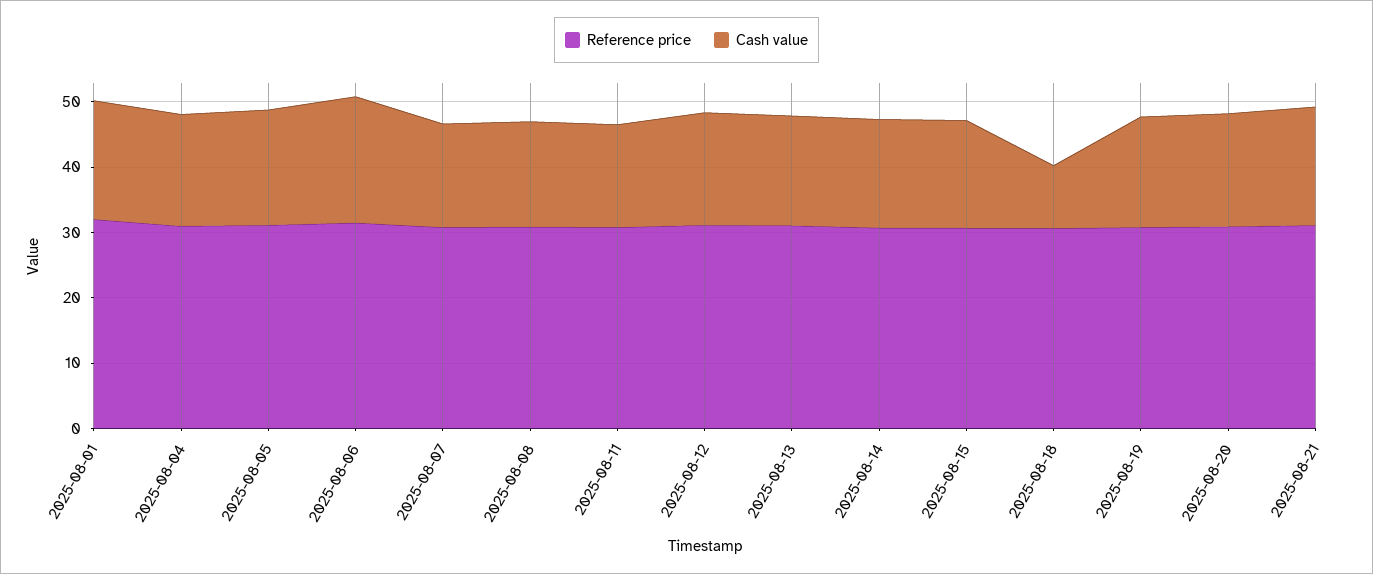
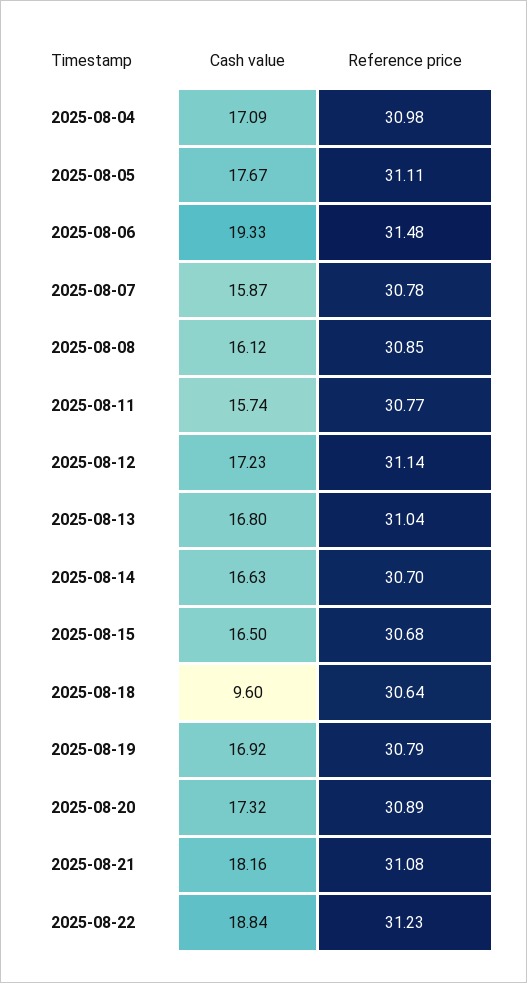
Reference price, 2025-08-01: 32 -> none
Cash value, 2025-08-01: 18 -> none
Cash value, 2025-08-22: none -> 18.84
Reference price, 2025-08-22: none -> 31.23

